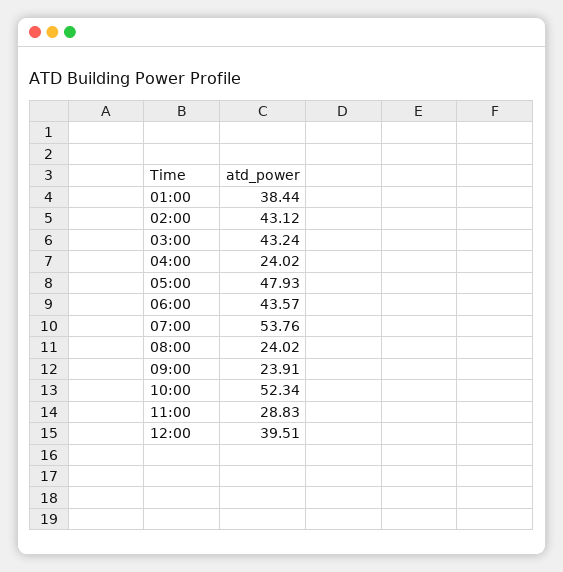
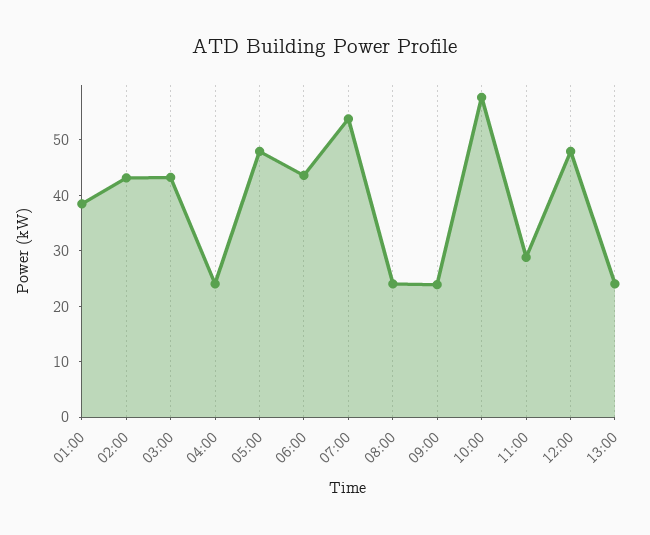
10:00: 52.34 -> 58
12:00: 39.51 -> 48
13:00: none -> 24

